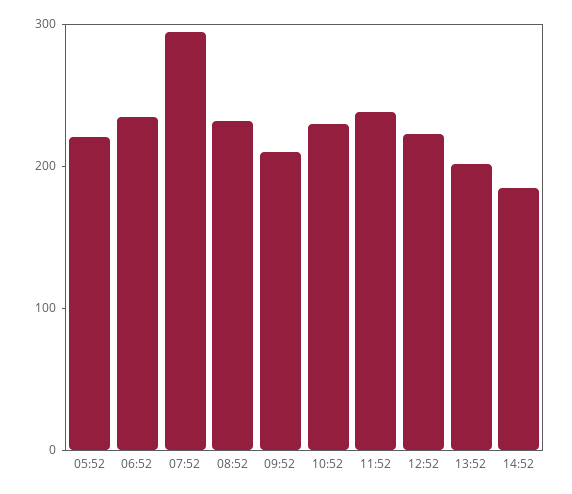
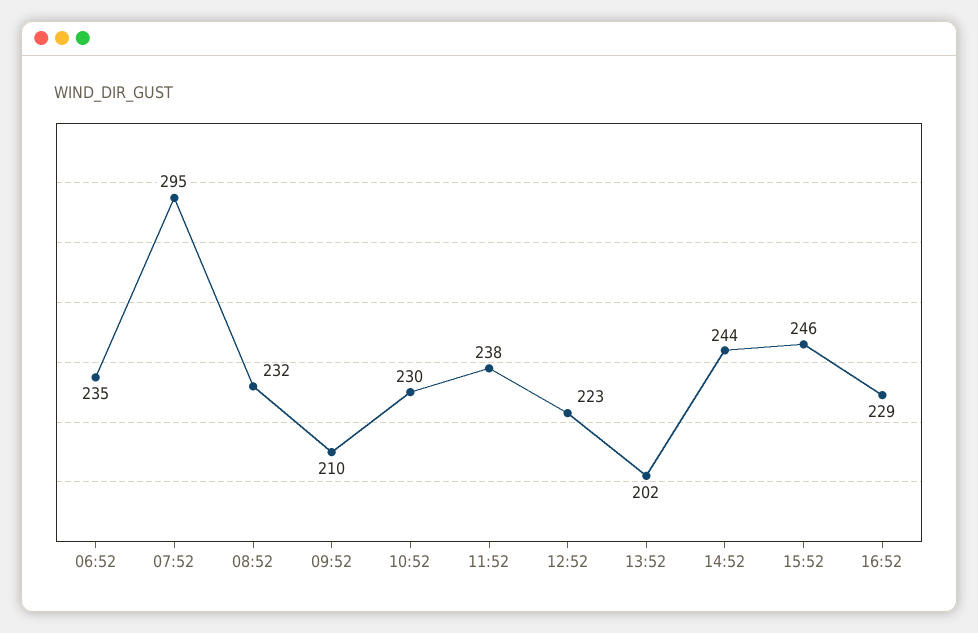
05:52: 220 -> none
14:52: 180 -> 244
15:52: none -> 246
16:52: none -> 229

